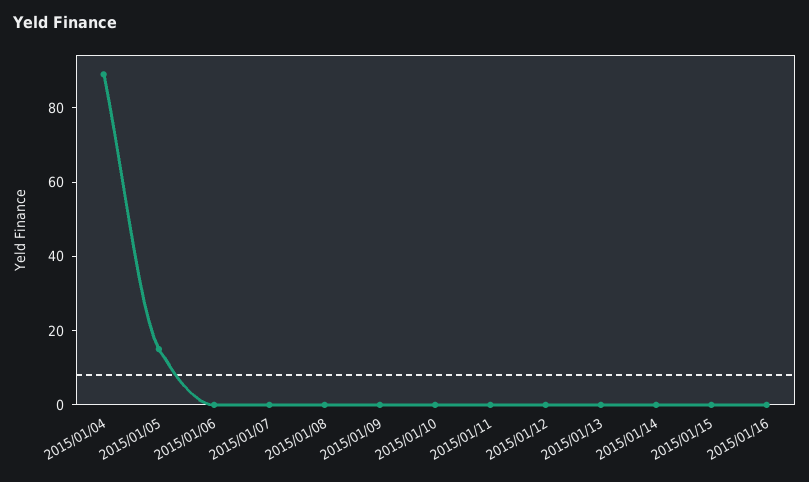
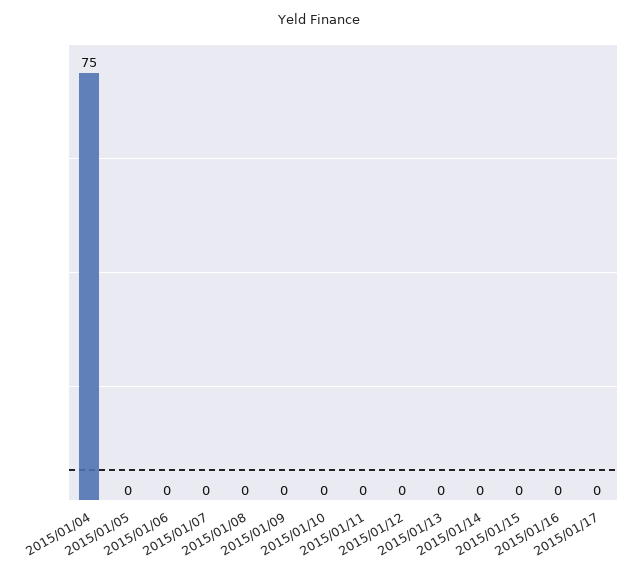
2015/01/04: 90 -> 75
2015/01/05: 15 -> 0
2015/01/17: none -> 0

